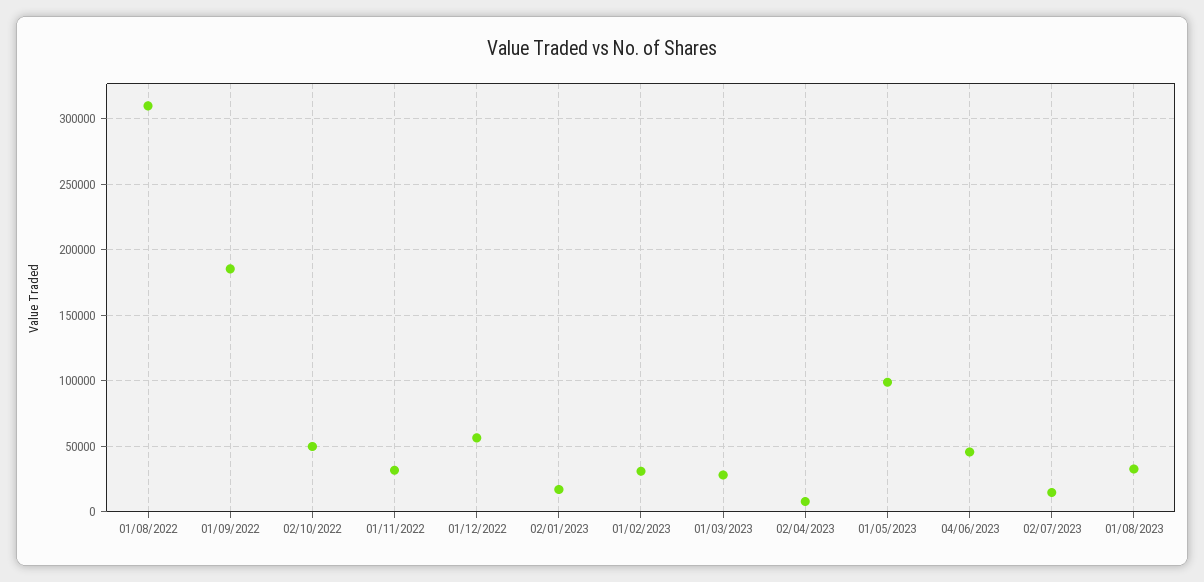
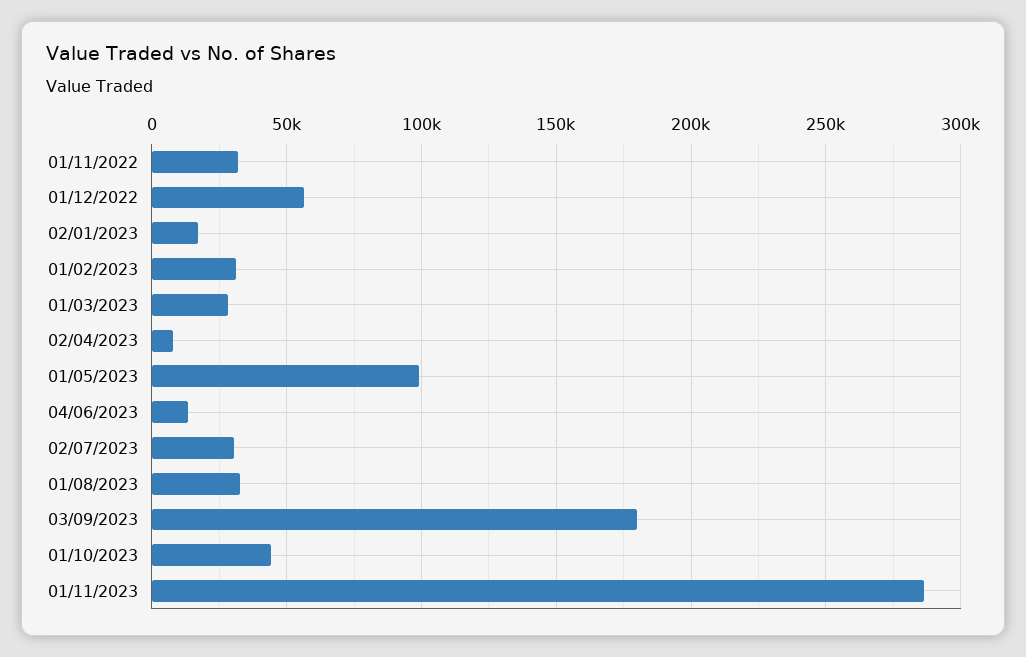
01/08/2022: 310000 -> none
01/09/2022: 185000 -> none
02/10/2022: 50000 -> none
04/06/2023: 45000 -> 15000
02/07/2023: 15000 -> 30000
03/09/2023: none -> 180000
01/10/2023: none -> 45000
01/11/2023: none -> 285000

